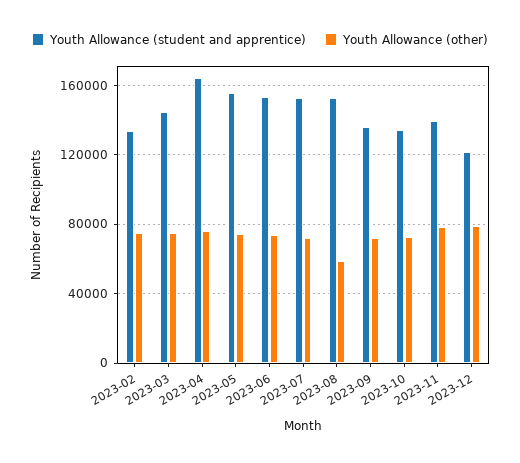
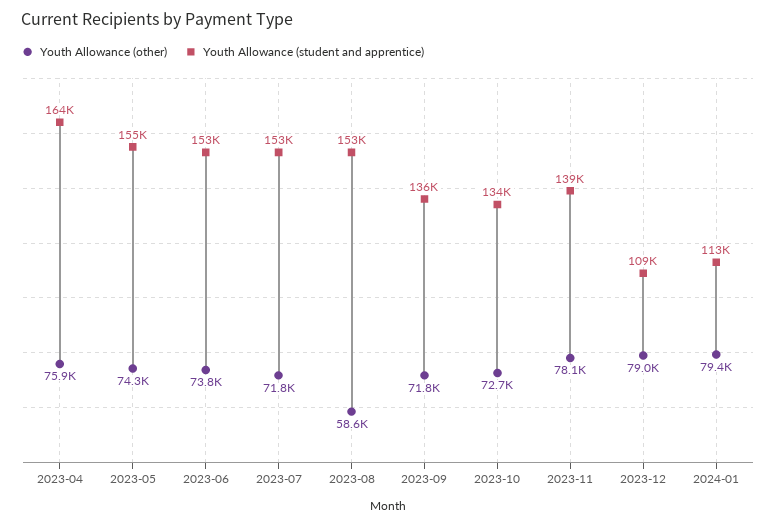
Youth Allowance (student and apprentice), 2023-02: 135000 -> none
Youth Allowance (other), 2023-02: 75000 -> none
Youth Allowance (student and apprentice), 2023-03: 145000 -> none
Youth Allowance (other), 2023-03: 75000 -> none
Youth Allowance (student and apprentice), 2023-12: 120000 -> 109000
Youth Allowance (other), 2024-01: none -> 79400
Youth Allowance (student and apprentice), 2024-01: none -> 113000

